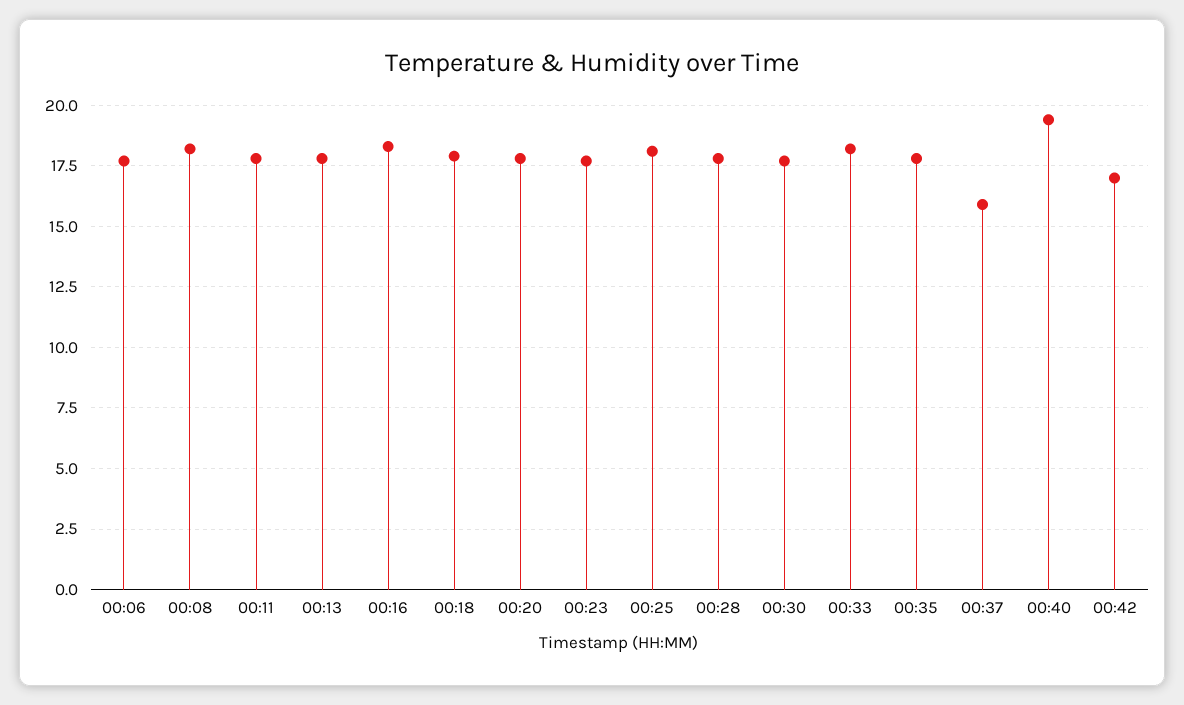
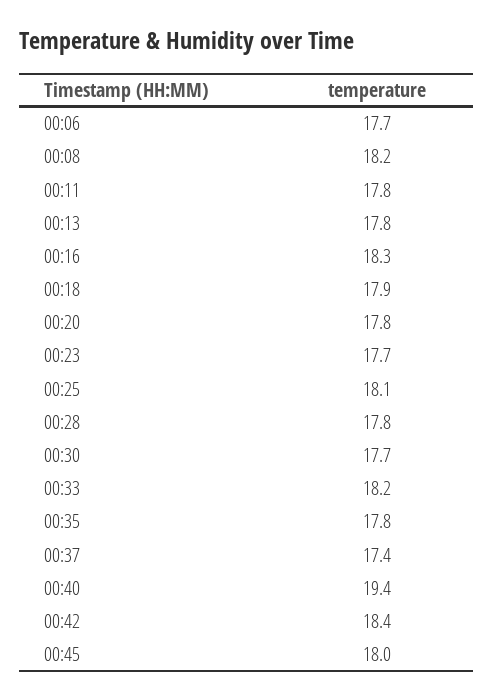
00:37: 16 -> 17.4
00:42: 17 -> 18.4
00:45: none -> 18

